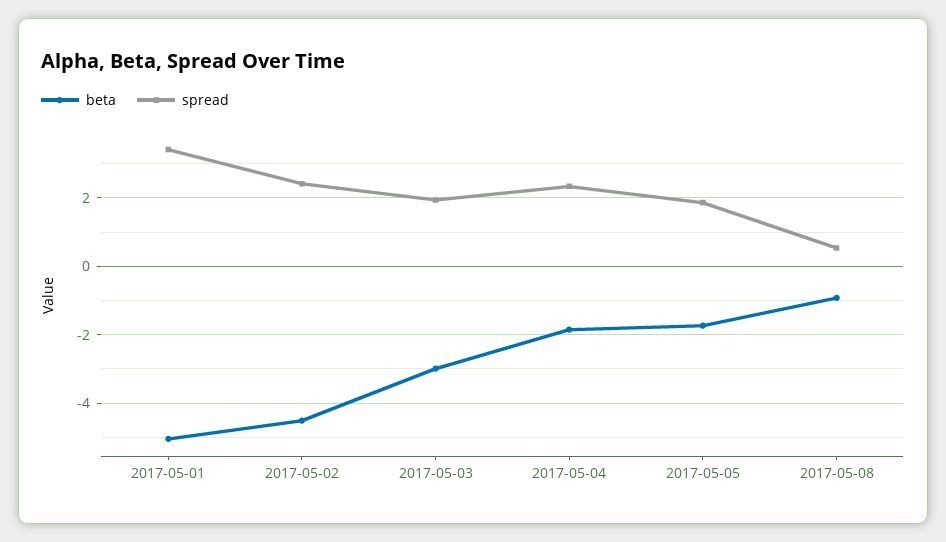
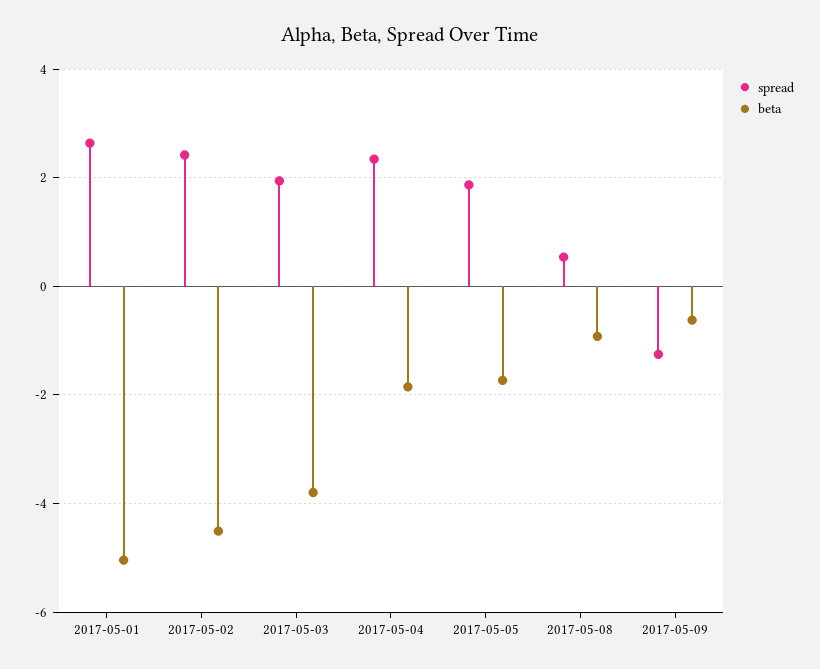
spread, 2017-05-01: 3.4 -> 2.6
beta, 2017-05-03: -3 -> -3.8
spread, 2017-05-09: none -> -1.2
beta, 2017-05-09: none -> -0.6

